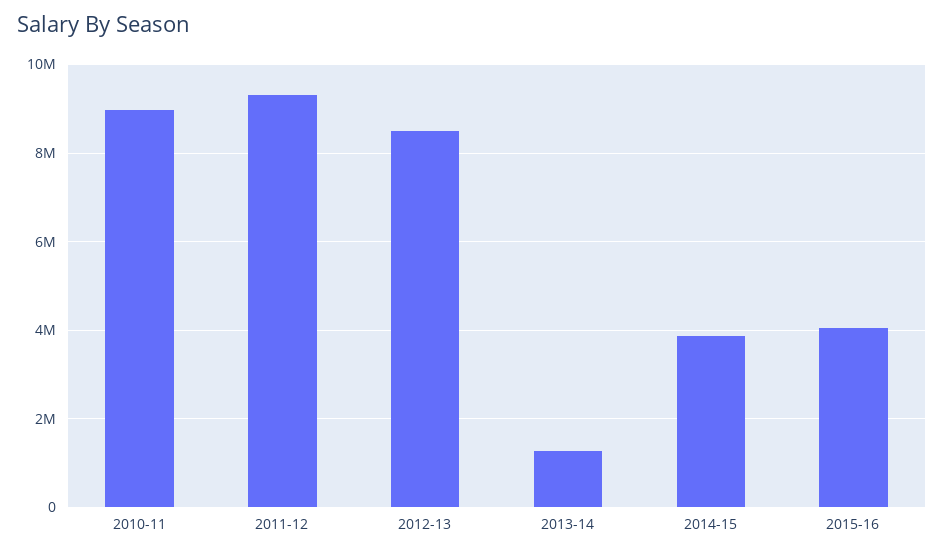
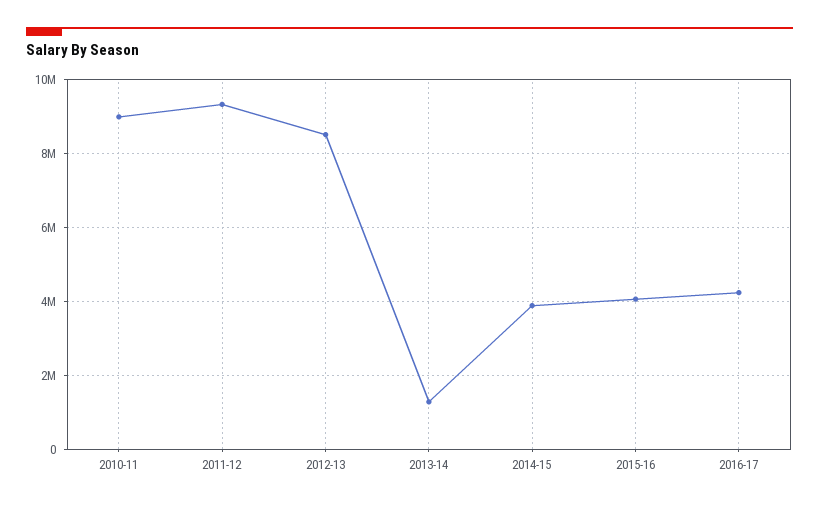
2016-17: none -> 4200000

